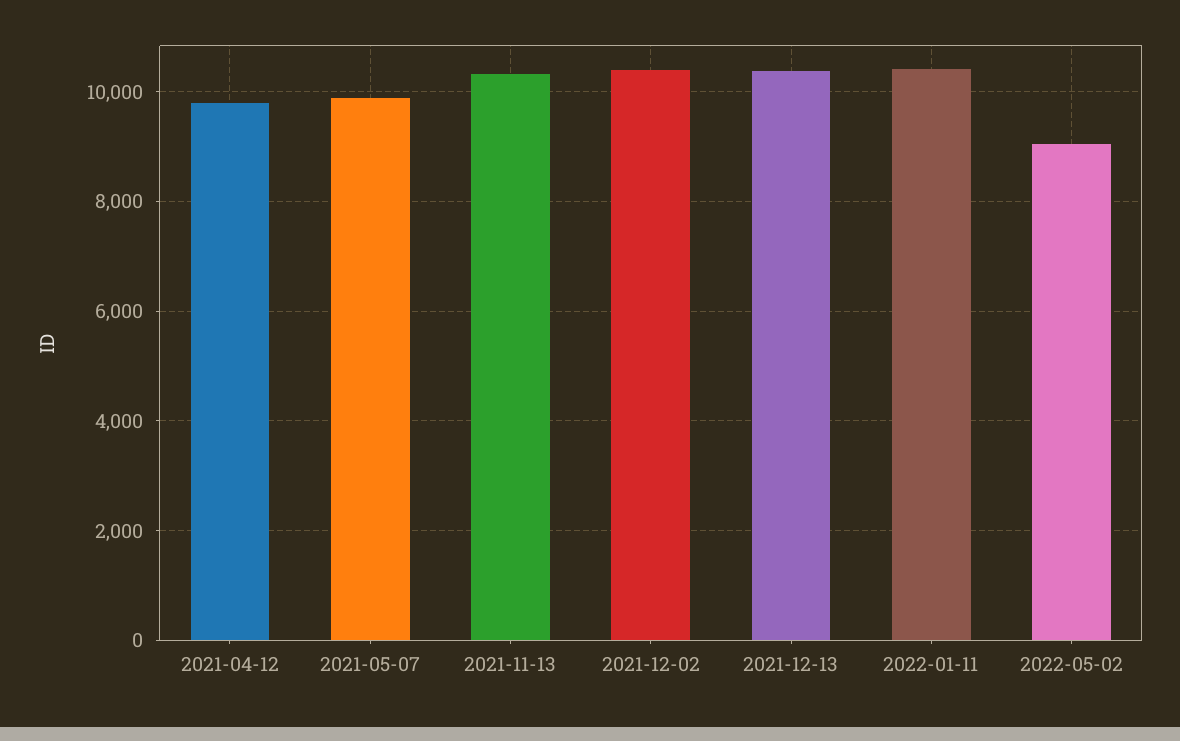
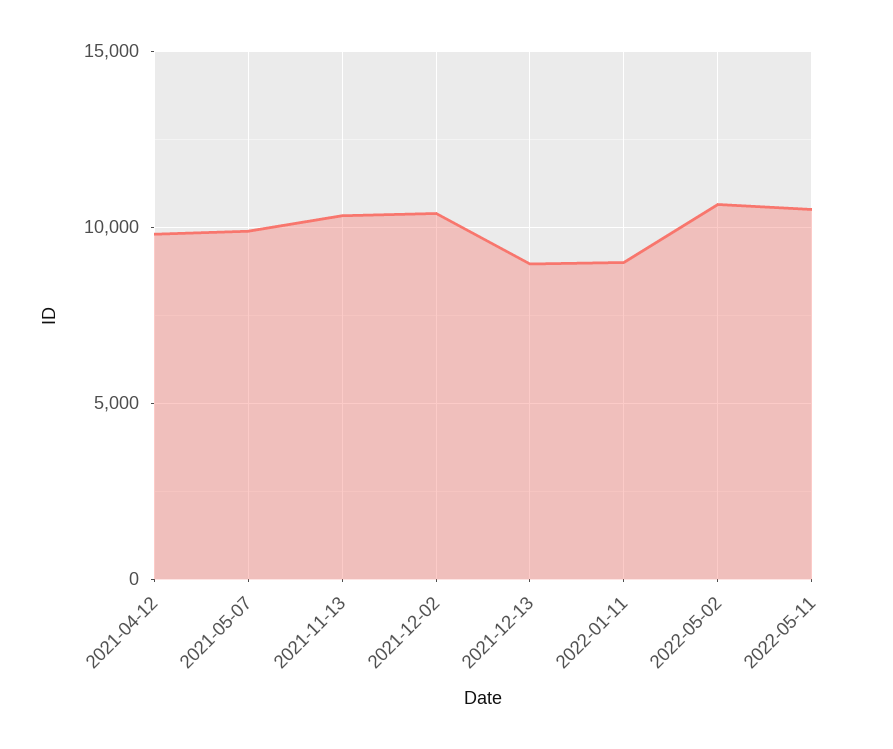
2021-12-13: 10400 -> 9000
2022-01-11: 10400 -> 9000
2022-05-02: 9000 -> 10500
2022-05-11: none -> 10500

